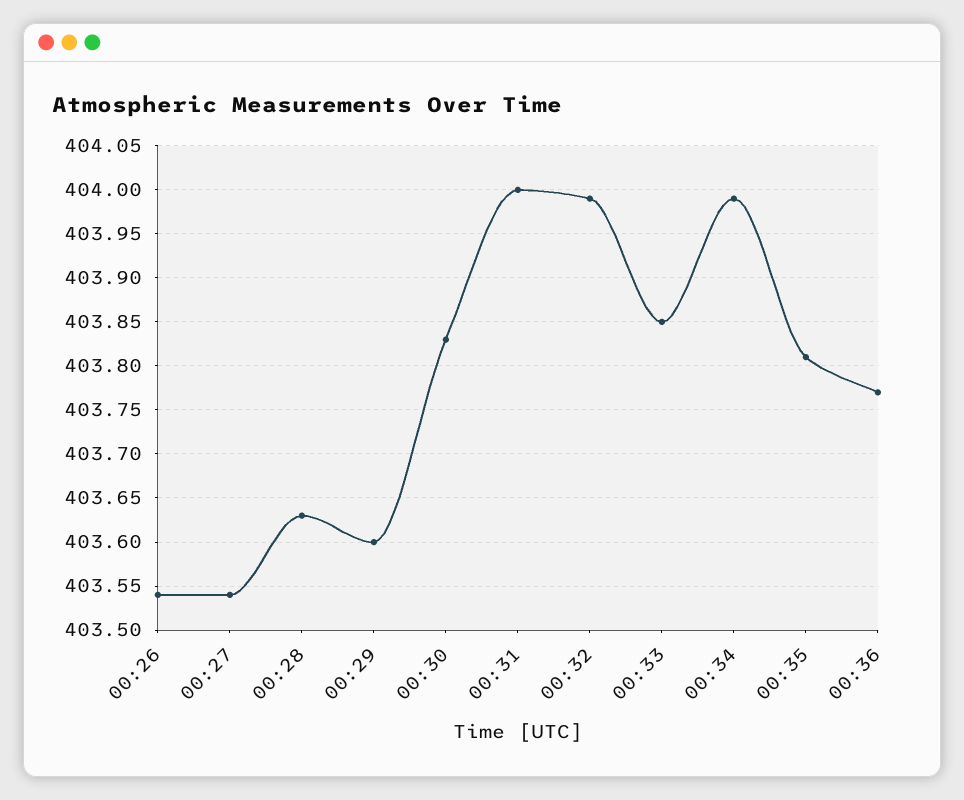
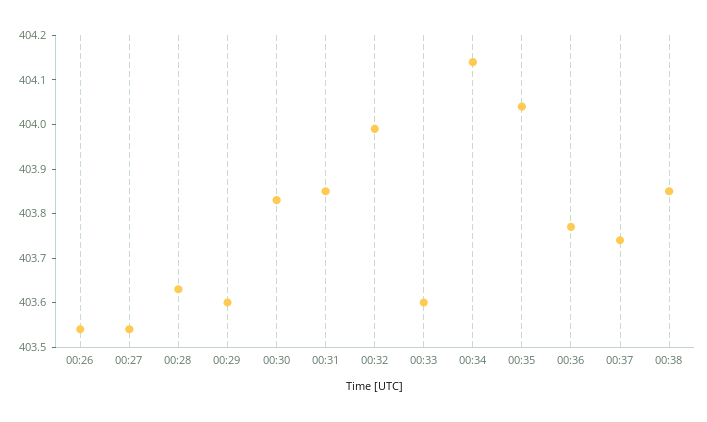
00:31: 404 -> 403.85
00:33: 403.85 -> 403.6
00:34: 403.99 -> 404.15
00:35: 403.81 -> 404.05
00:37: none -> 403.75
00:38: none -> 403.85

